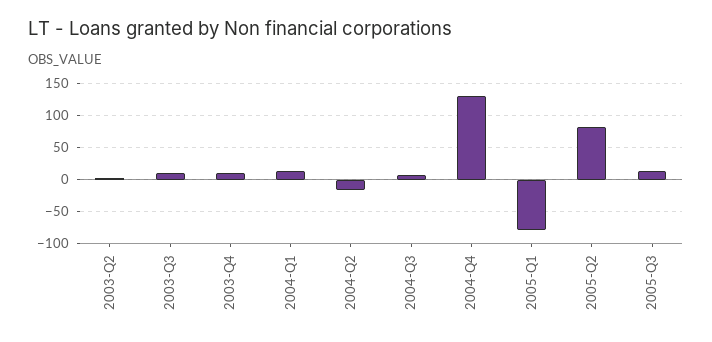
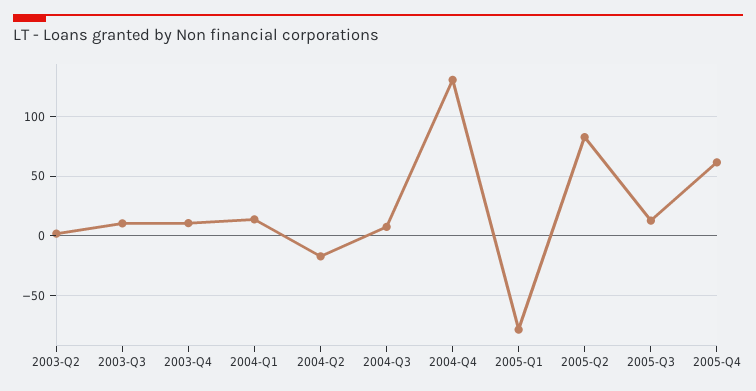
2005-Q4: none -> 60

